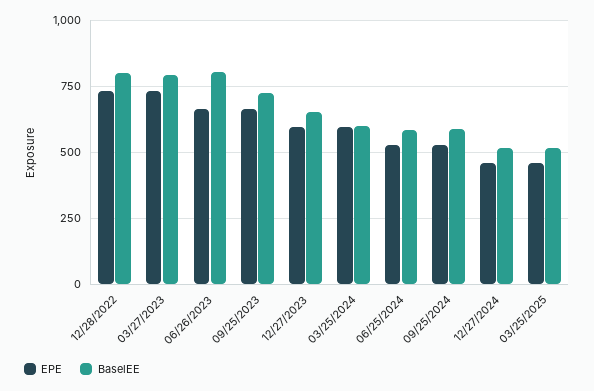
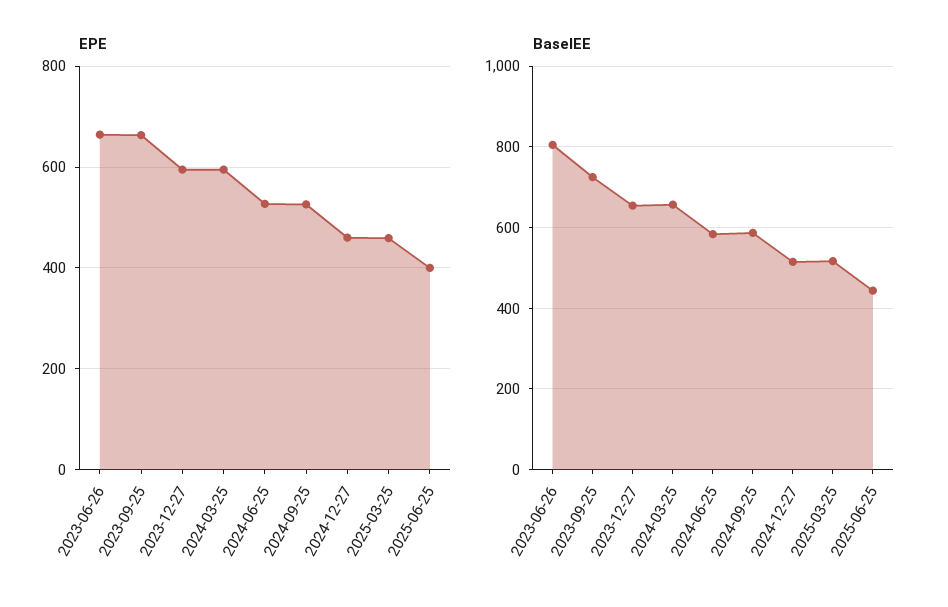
EPE, 12/28/2022: 725 -> none
BaselEE, 12/28/2022: 800 -> none
EPE, 03/27/2023: 725 -> none
BaselEE, 03/27/2023: 800 -> none
BaselEE, 03/25/2024: 600 -> 660
EPE, 2025-06-25: none -> 400
BaselEE, 2025-06-25: none -> 440

